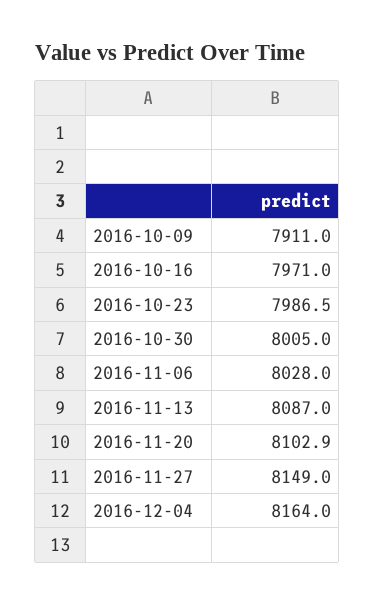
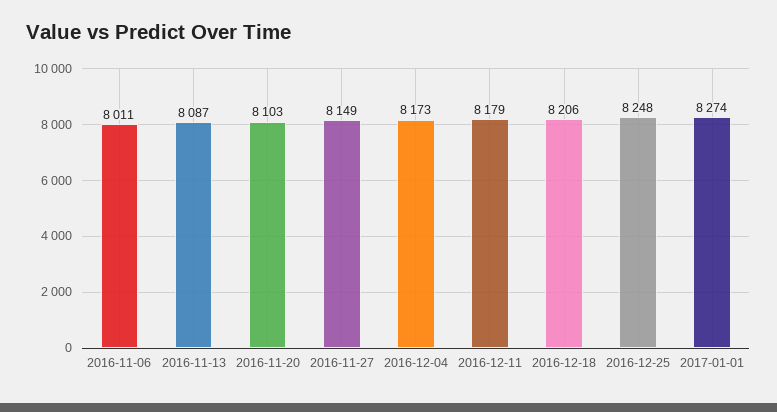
2016-10-09: 7911 -> none
2016-10-16: 7971 -> none
2016-10-23: 7986.5 -> none
2016-10-30: 8005 -> none
2016-11-06: 8028 -> 8011
2016-12-04: 8164 -> 8173
2016-12-11: none -> 8179
2016-12-18: none -> 8206
2016-12-25: none -> 8248
2017-01-01: none -> 8274

